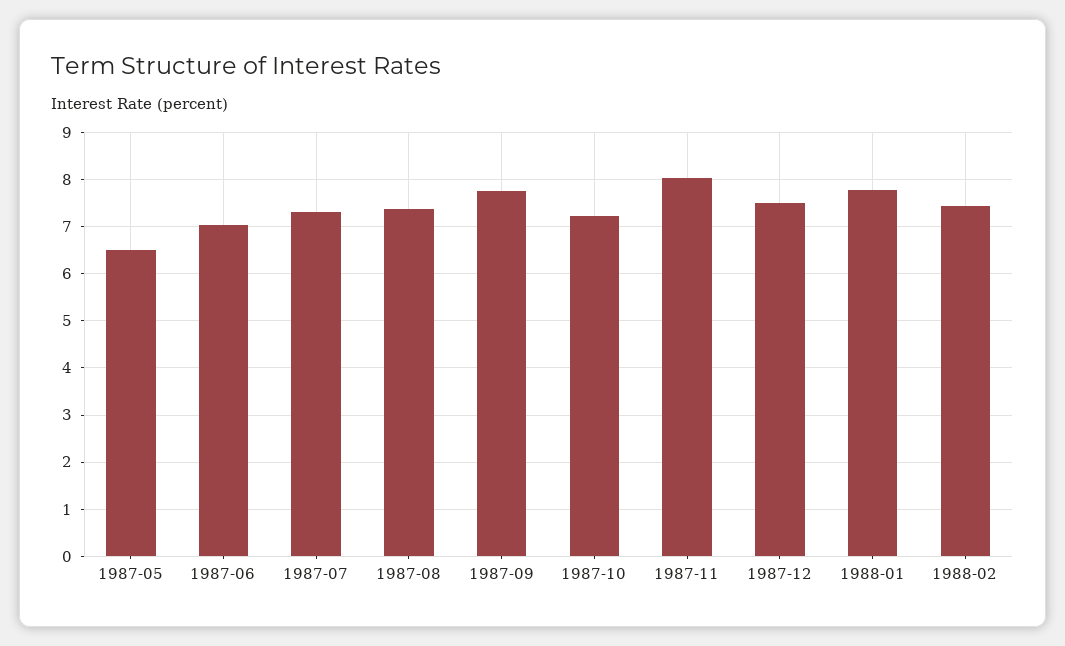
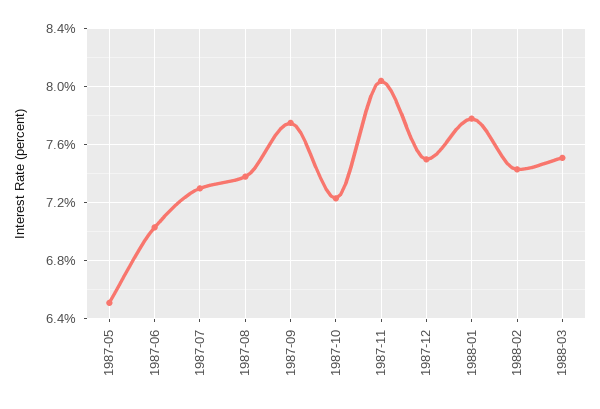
1988-03: none -> 7.5

